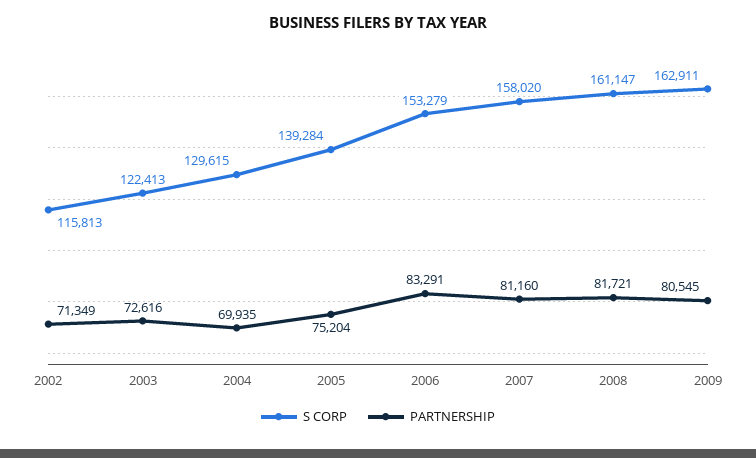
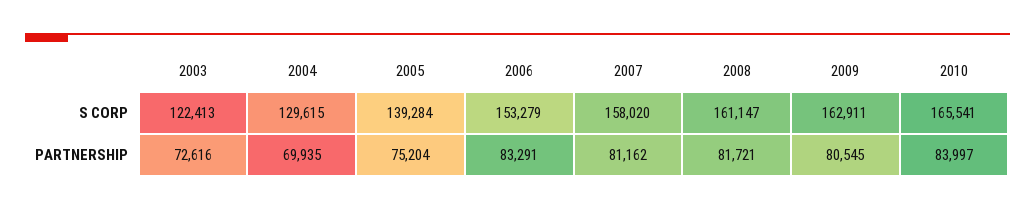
S CORP, 2002: 115813 -> none
PARTNERSHIP, 2002: 71349 -> none
PARTNERSHIP, 2007: 81160 -> 81162
S CORP, 2010: none -> 165541
PARTNERSHIP, 2010: none -> 83997

